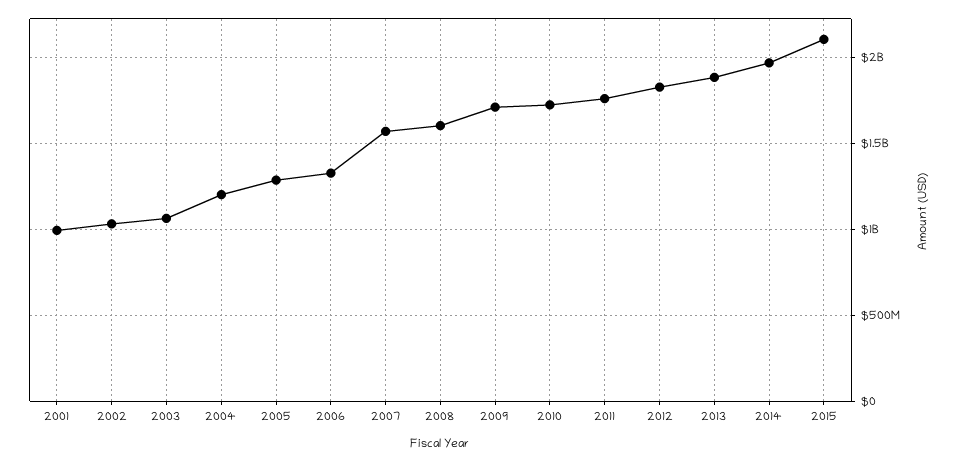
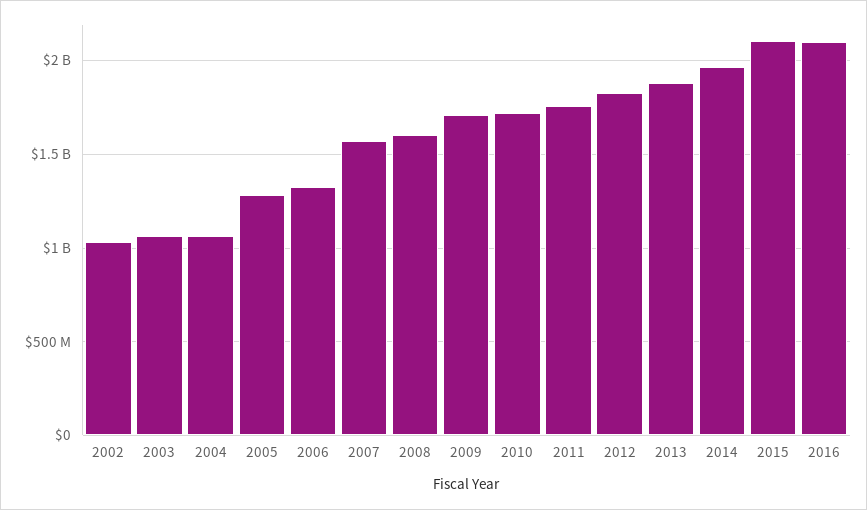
2001: 1000000000 -> none
2004: 1200000000 -> 1050000000
2016: none -> 2100000000

